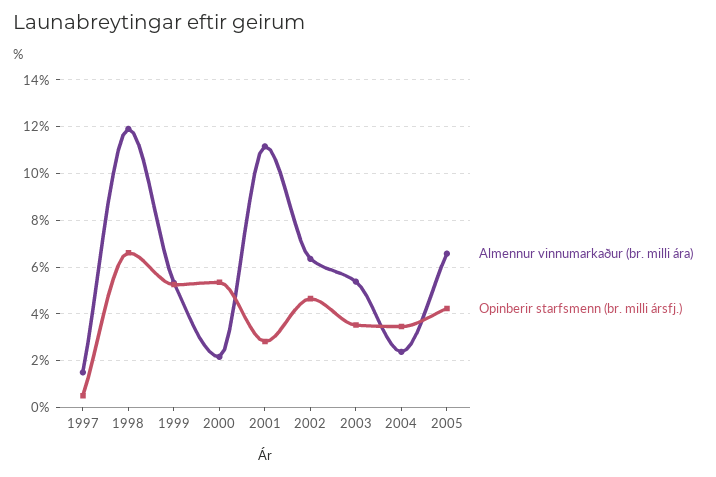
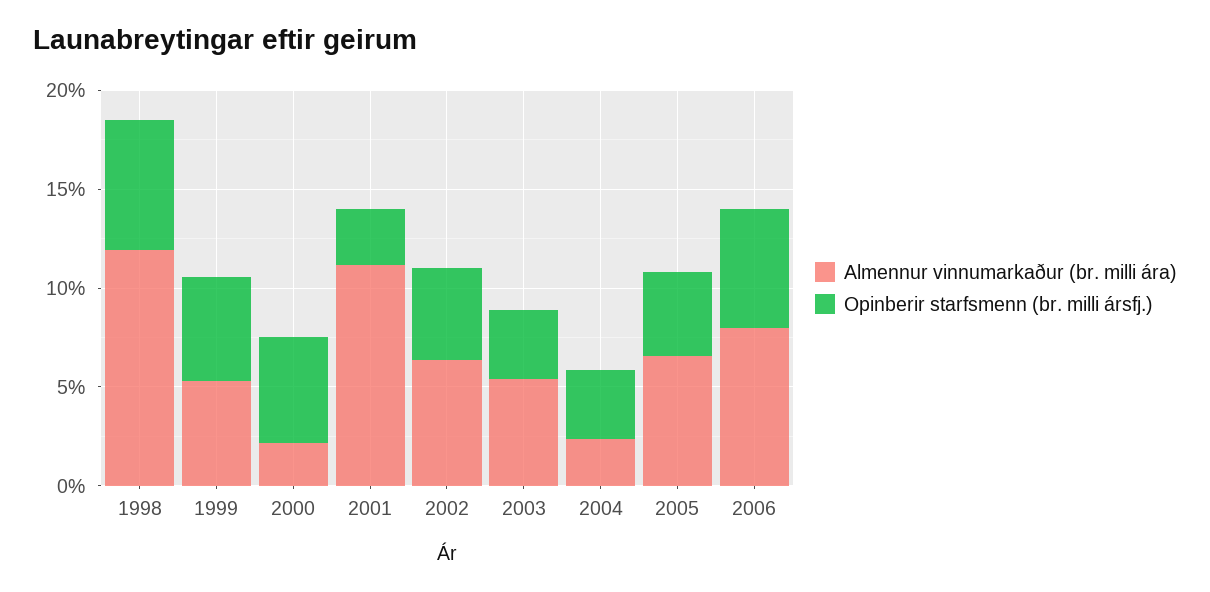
Almennur vinnumarkaður (br. milli ára), 1997: 1.5 -> none
Opinberir starfsmenn (br. milli ársfj.), 1997: 0.5 -> none
Almennur vinnumarkaður (br. milli ára), 2006: none -> 8
Opinberir starfsmenn (br. milli ársfj.), 2006: none -> 6

